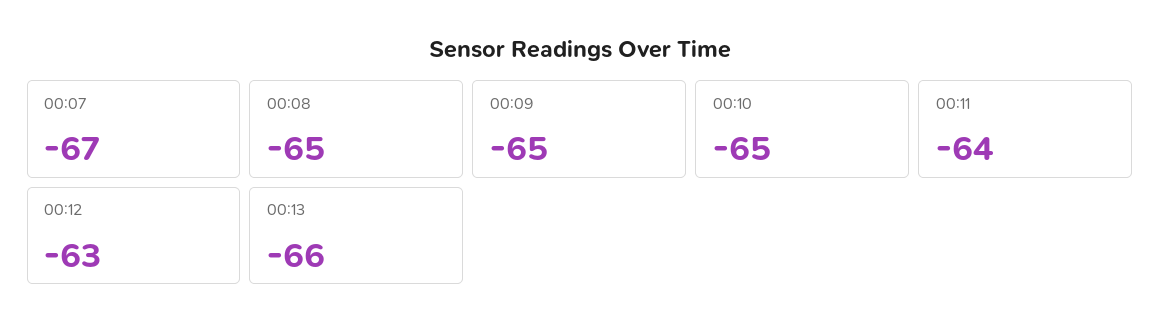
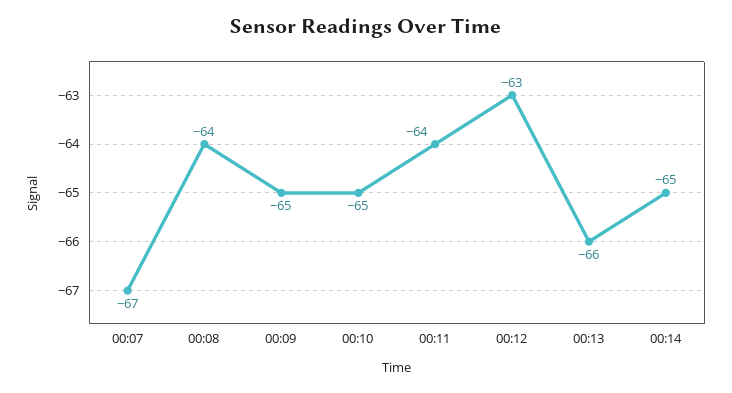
00:08: -65 -> -64
00:14: none -> -65

